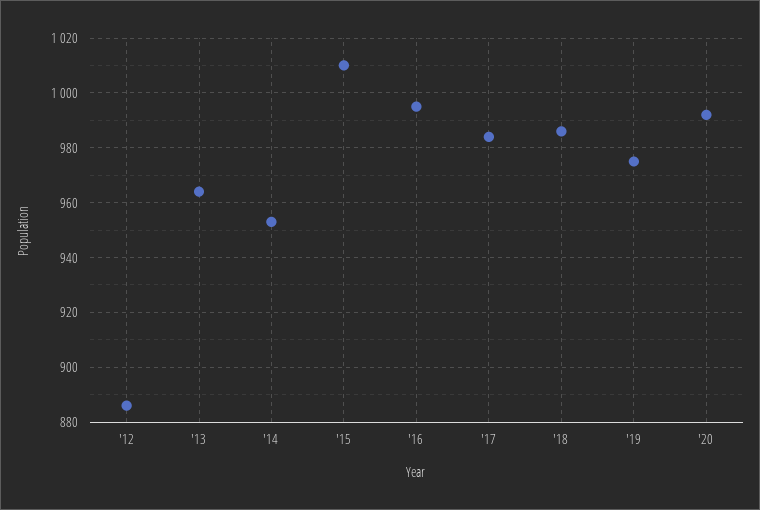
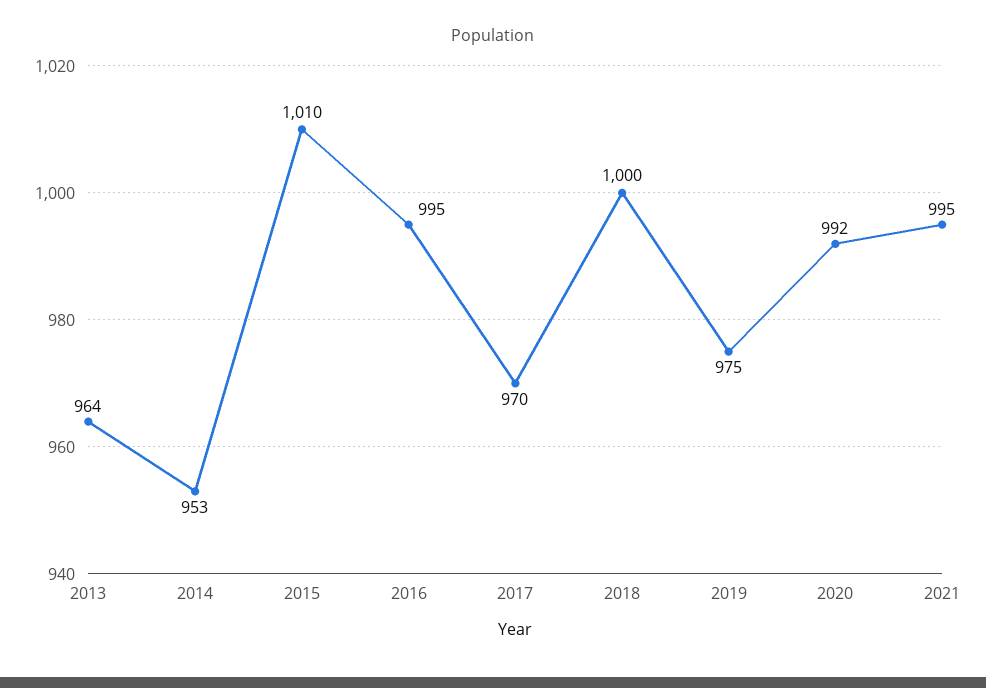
'12: 885 -> none
'17: 985 -> 970
'18: 985 -> 1000
2021: none -> 995

